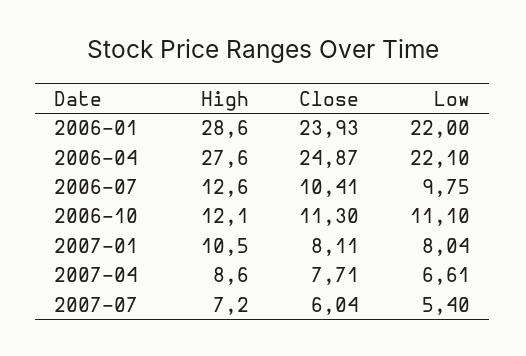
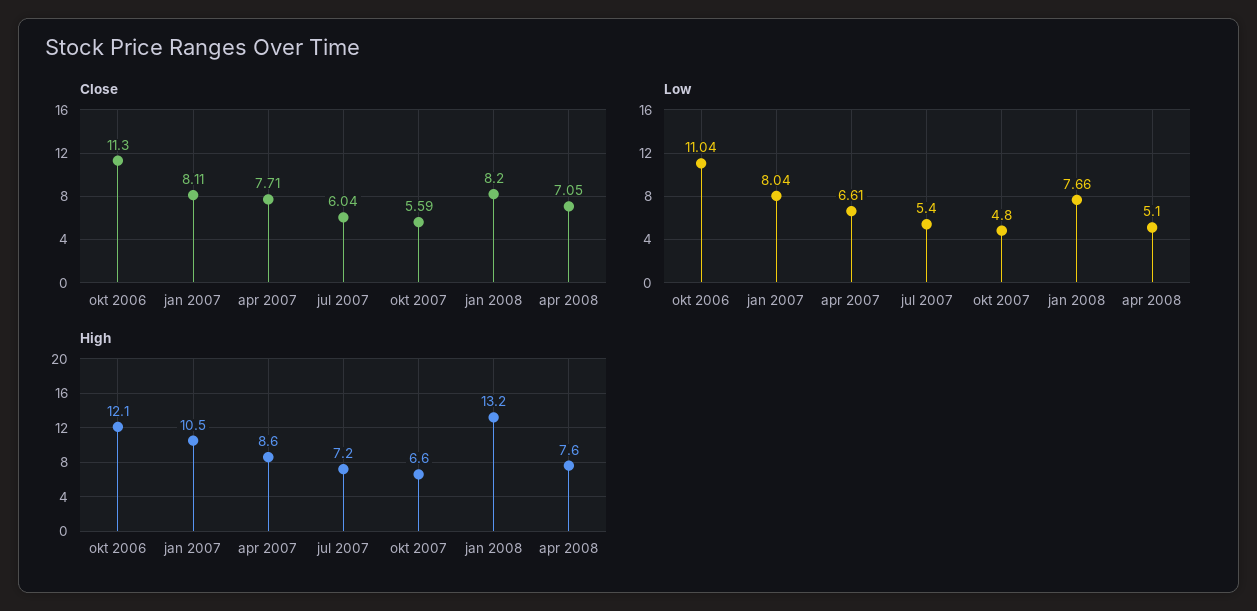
High, 2006-01: 28.6 -> none
Close, 2006-01: 23.93 -> none
Low, 2006-01: 22 -> none
High, 2006-04: 27.6 -> none
Close, 2006-04: 24.87 -> none
Low, 2006-04: 22.1 -> none
High, 2006-07: 12.6 -> none
Close, 2006-07: 10.41 -> none
Low, 2006-07: 9.75 -> none
Low, 2006-10: 11.1 -> 11.04
Close, okt 2007: none -> 5.59
Close, jan 2008: none -> 8.2
Close, apr 2008: none -> 7.05
Low, okt 2007: none -> 4.8
Low, jan 2008: none -> 7.66
Low, apr 2008: none -> 5.1
High, okt 2007: none -> 6.6
High, jan 2008: none -> 13.2
High, apr 2008: none -> 7.6

